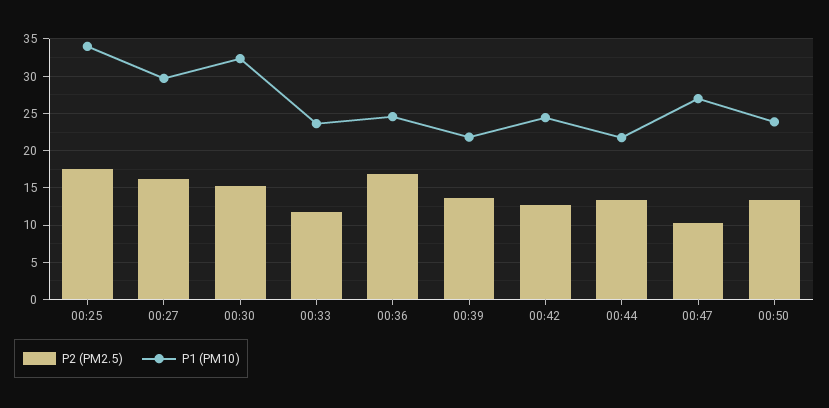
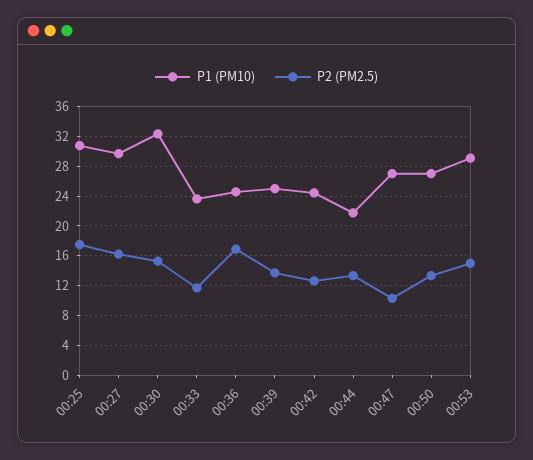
P1 (PM10), 00:25: 34 -> 31
P1 (PM10), 00:39: 22 -> 25
P1 (PM10), 00:50: 24 -> 27
P1 (PM10), 00:53: none -> 29
P2 (PM2.5), 00:53: none -> 15

